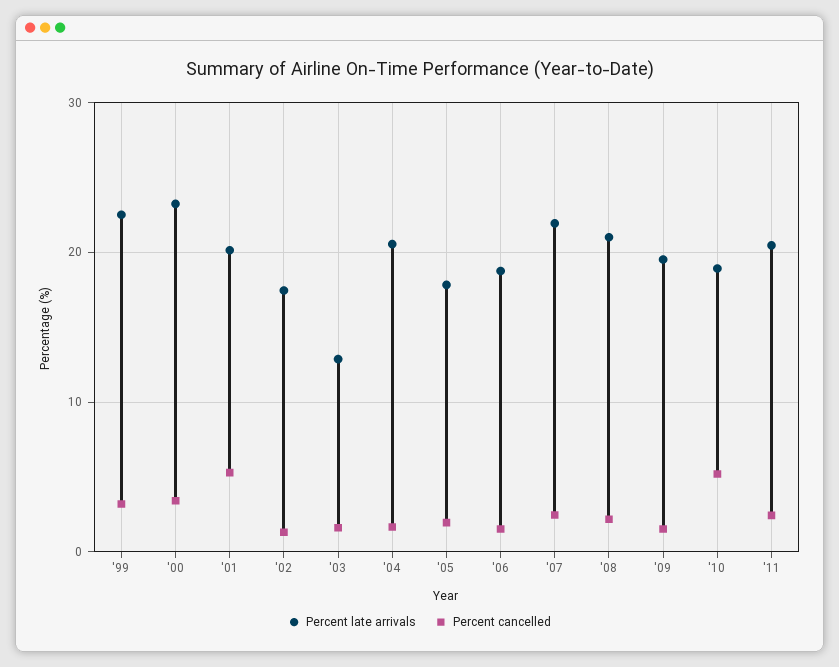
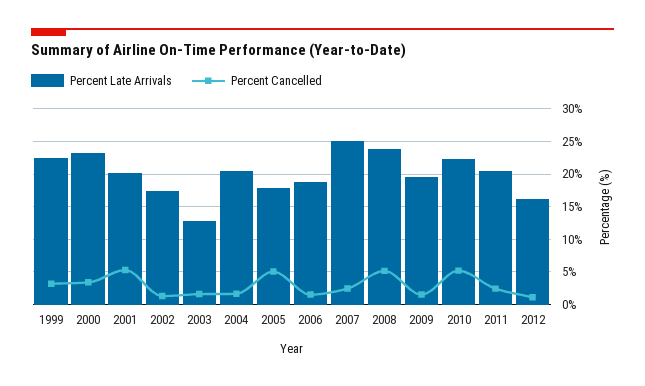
Percent cancelled, '05: 2 -> 5
Percent late arrivals, '07: 22 -> 25
Percent late arrivals, '08: 21 -> 24
Percent cancelled, '08: 2 -> 5
Percent late arrivals, '10: 19 -> 22
Percent late arrivals, 2012: none -> 16
Percent cancelled, 2012: none -> 1

